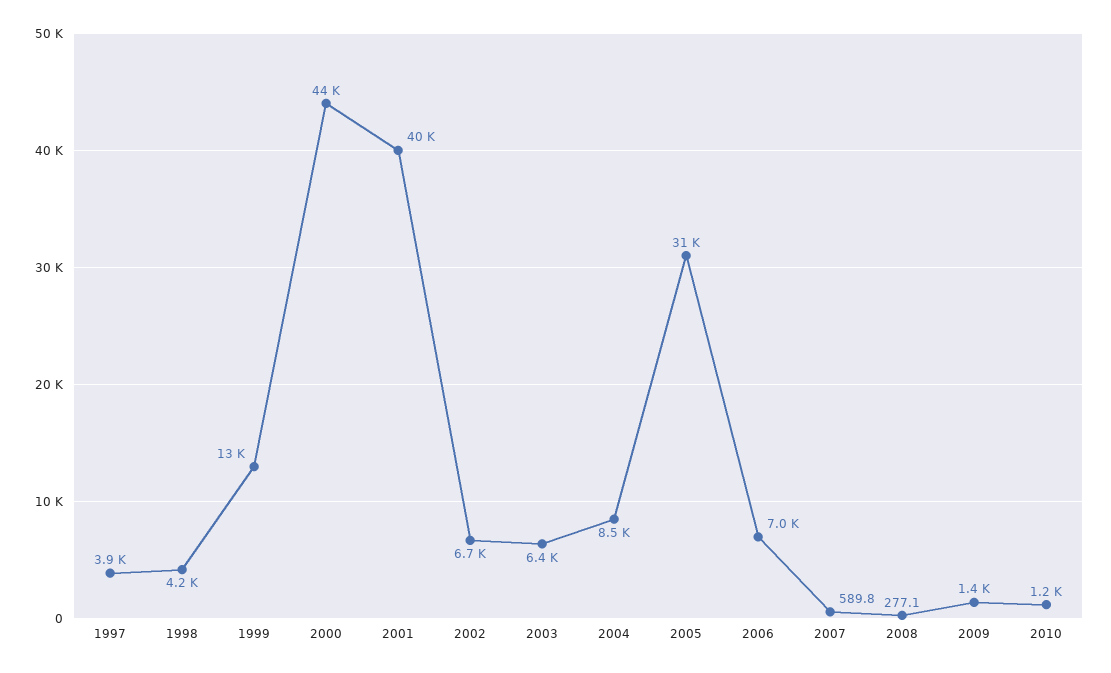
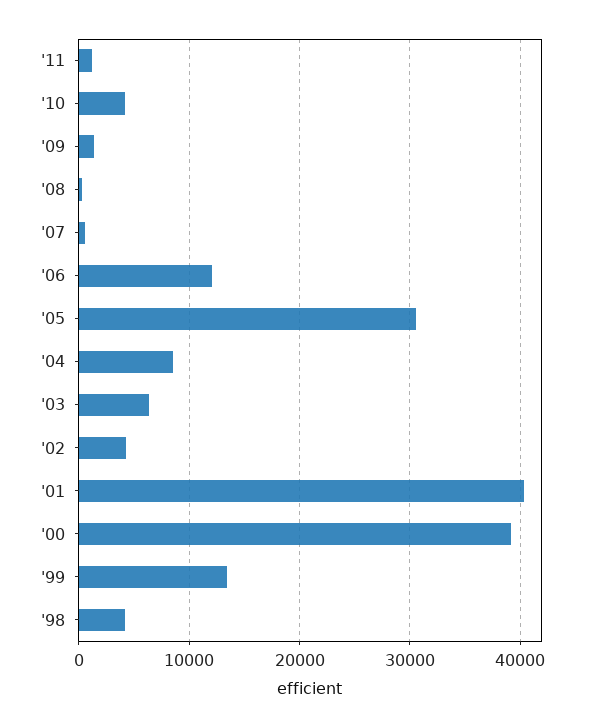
1997: 3900 -> none
2000: 44000 -> 39000
2002: 6700 -> 4000
2006: 7000 -> 12000
2010: 1200 -> 4000
'11: none -> 1000

